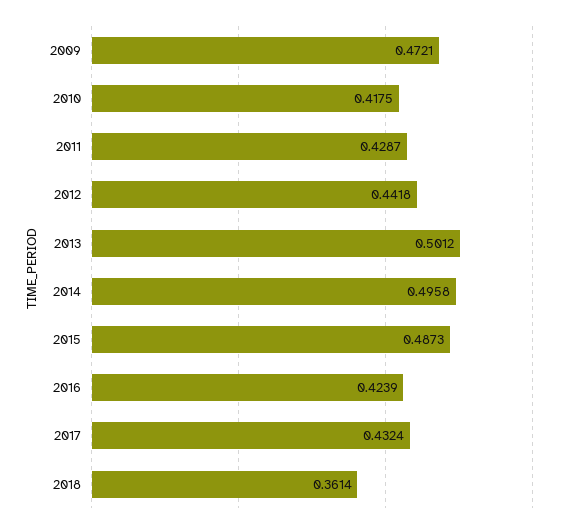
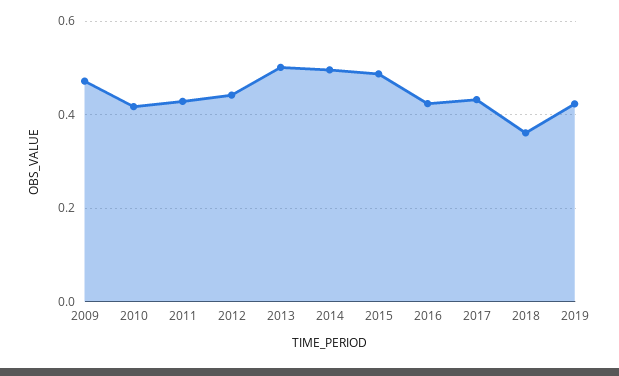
2019: none -> 0.42

